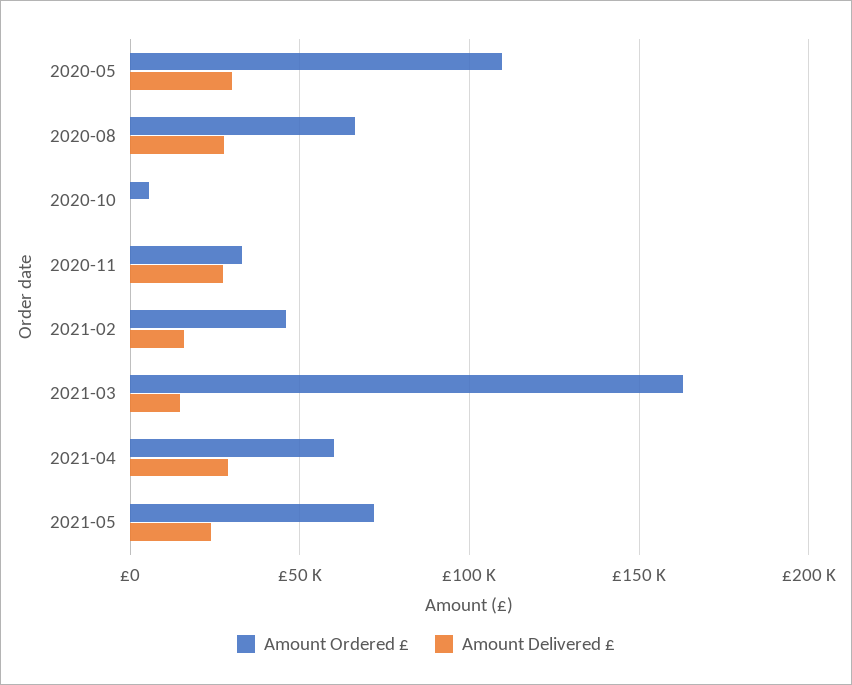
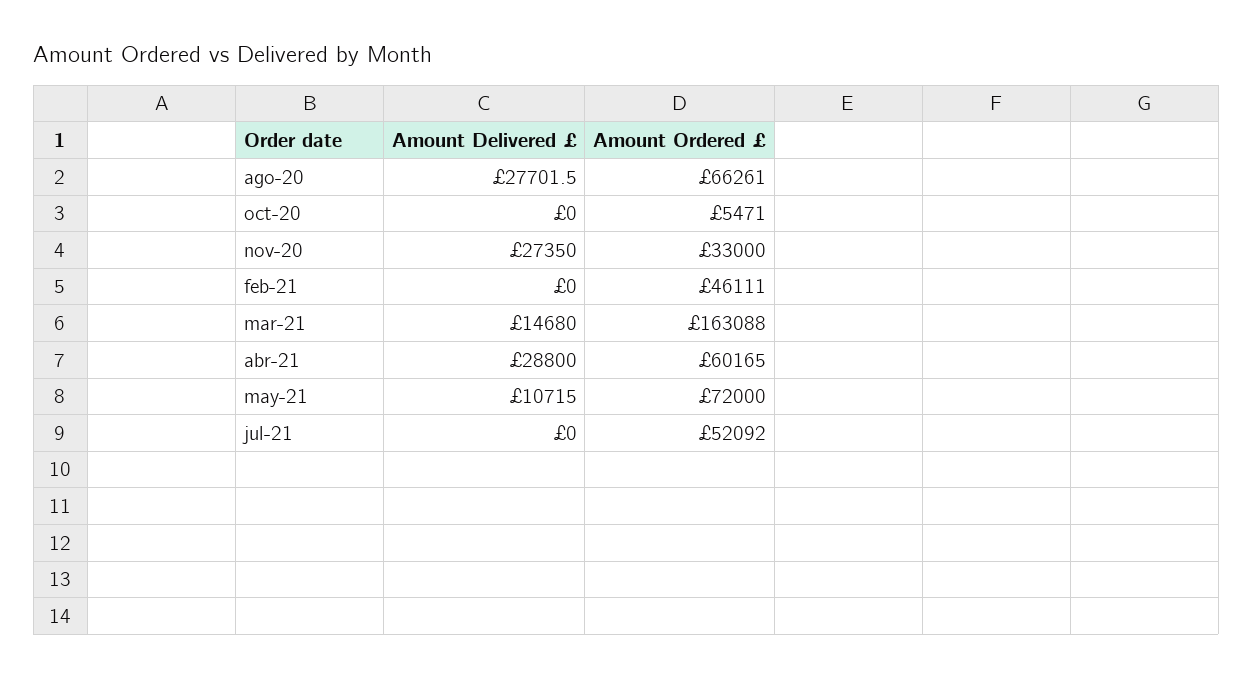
Amount Ordered £, 2020-05: 110000 -> none
Amount Delivered £, 2020-05: 30000 -> none
Amount Delivered £, 2021-02: 15000 -> 0
Amount Delivered £, 2021-05: 25000 -> 10715
Amount Delivered £, jul-21: none -> 0
Amount Ordered £, jul-21: none -> 52092

